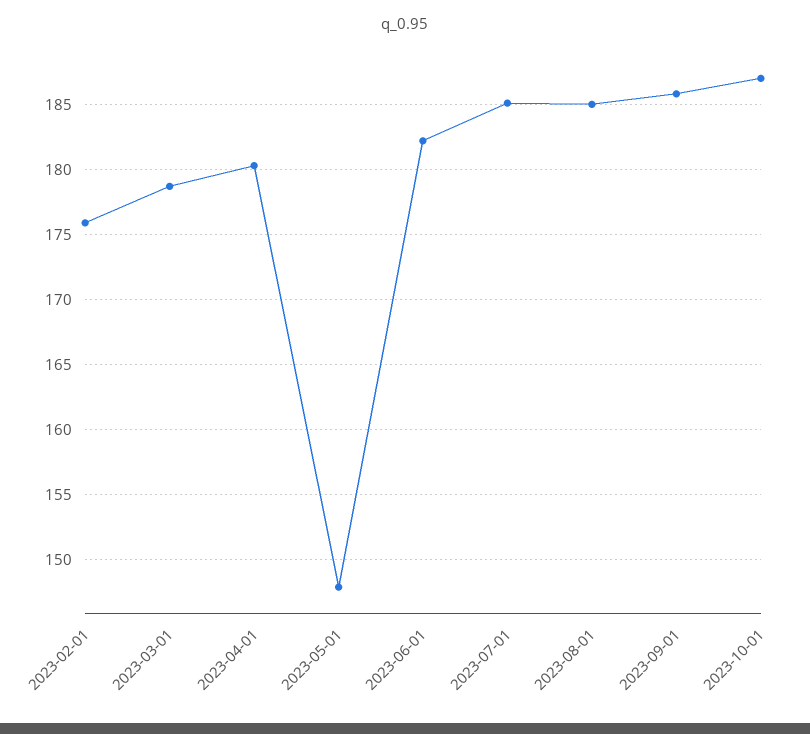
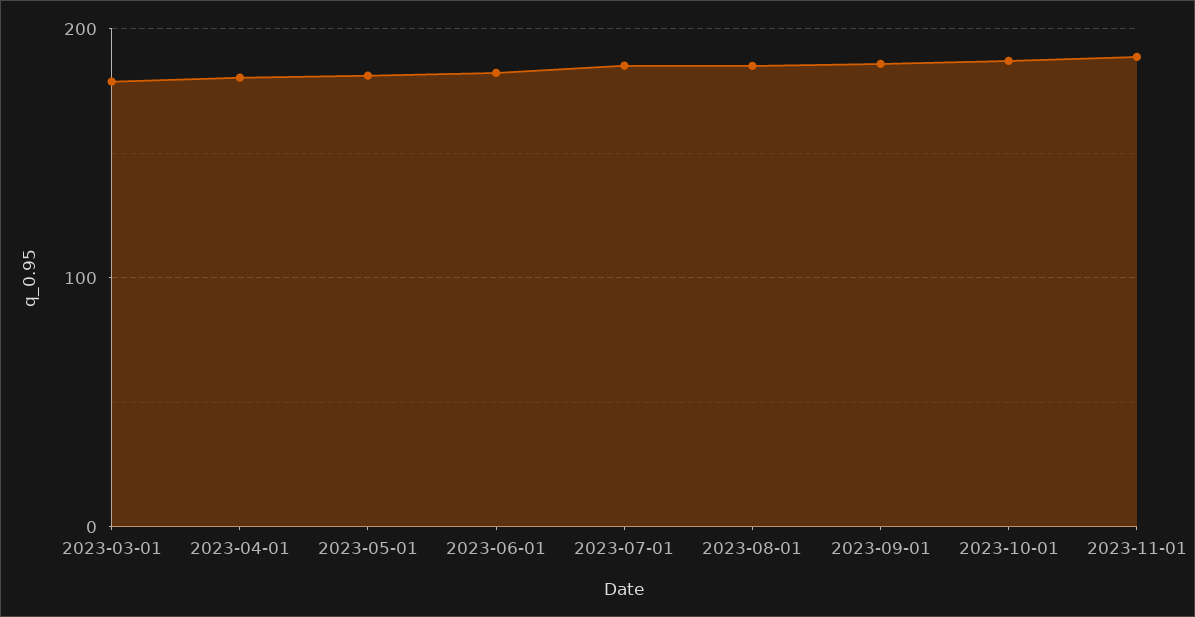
2023-02-01: 176 -> none
2023-05-01: 148 -> 180
2023-11-01: none -> 190

